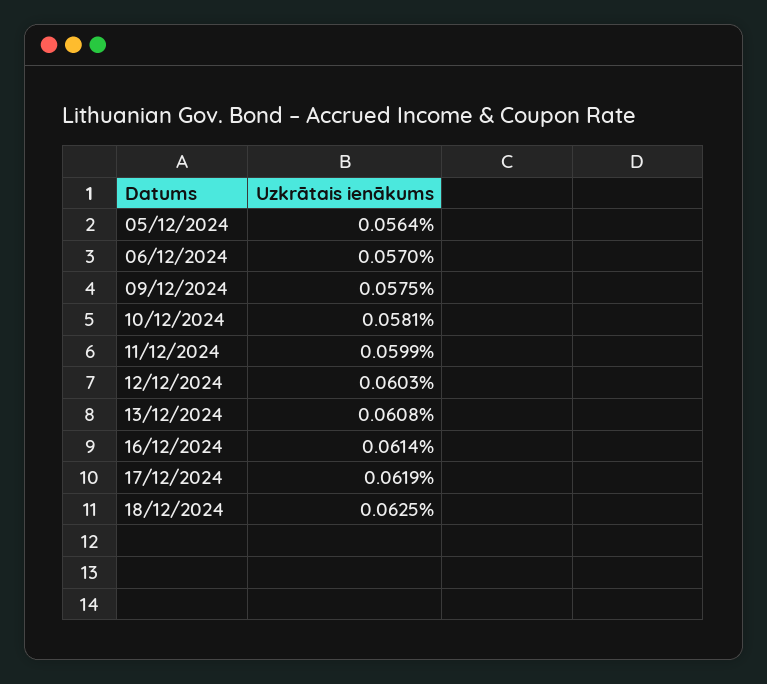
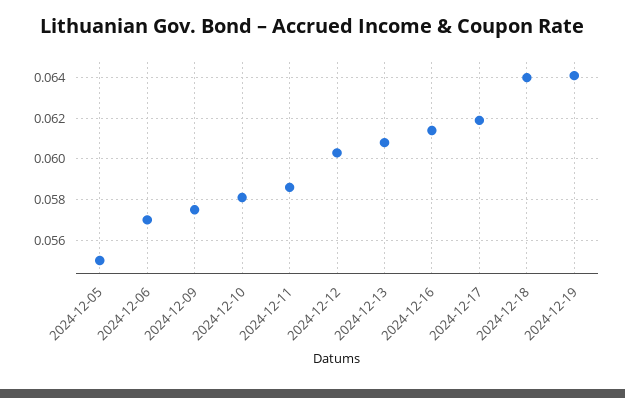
05/12/2024: 0.0564 -> 0.055
11/12/2024: 0.0599 -> 0.0585
18/12/2024: 0.0625 -> 0.064
2024-12-19: none -> 0.064

